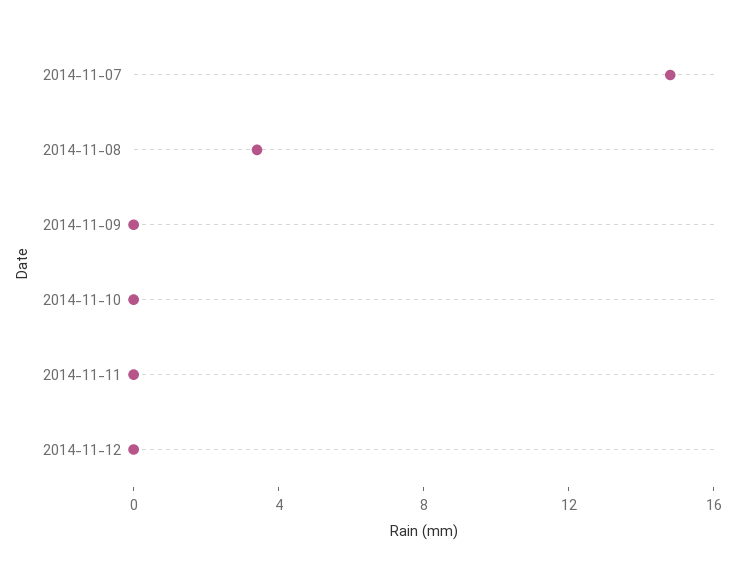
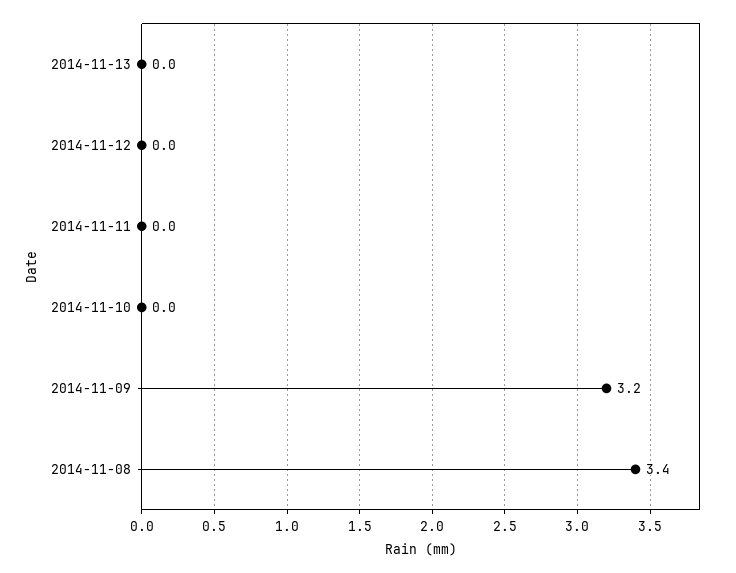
2014-11-07: 15 -> none
2014-11-09: 0 -> 3.2
2014-11-13: none -> 0

